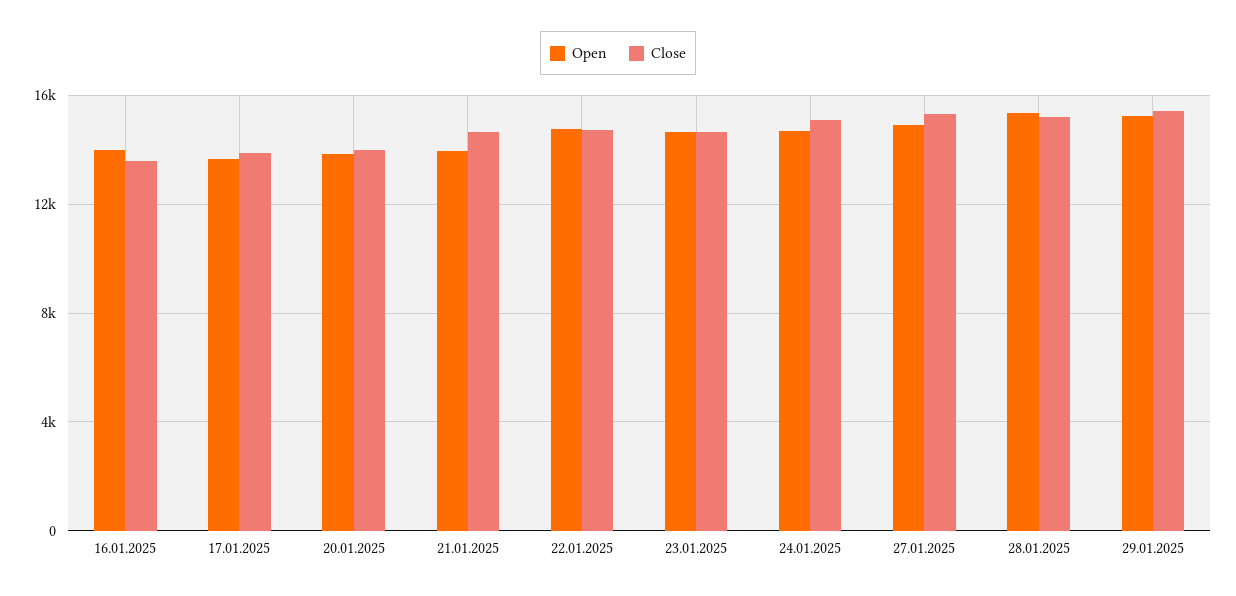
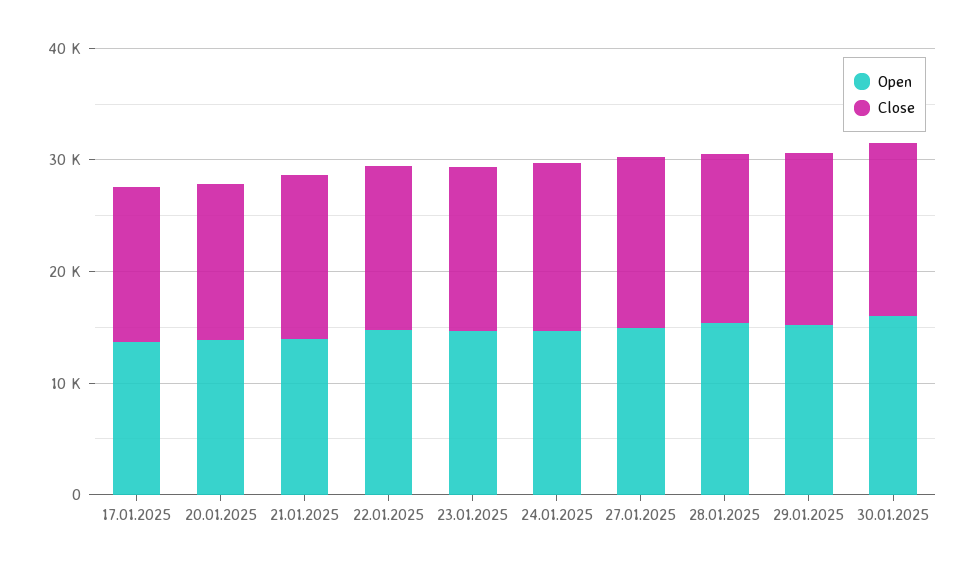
Open, 16.01.2025: 14000 -> none
Close, 16.01.2025: 13500 -> none
Open, 30.01.2025: none -> 16000
Close, 30.01.2025: none -> 16000

